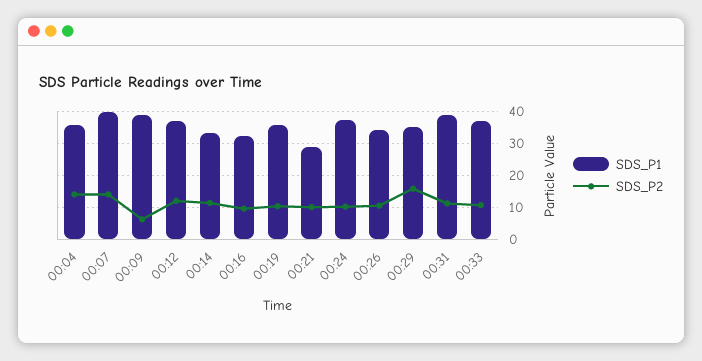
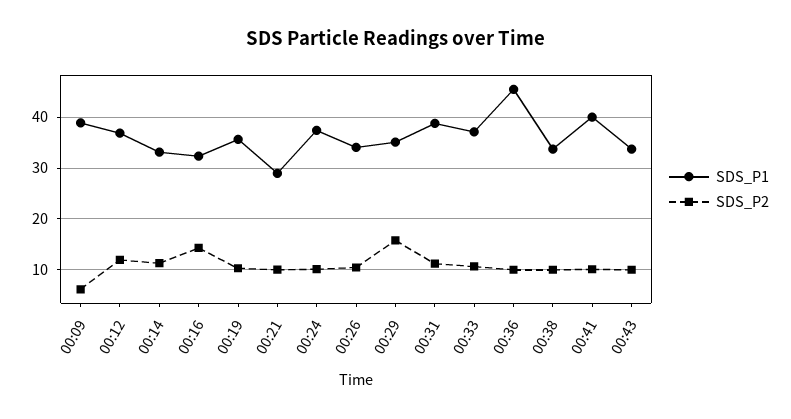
SDS_P1, 00:04: 36 -> none
SDS_P2, 00:04: 14 -> none
SDS_P1, 00:07: 40 -> none
SDS_P2, 00:07: 14 -> none
SDS_P2, 00:16: 10 -> 14
SDS_P1, 00:36: none -> 46
SDS_P2, 00:36: none -> 10
SDS_P1, 00:38: none -> 34
SDS_P2, 00:38: none -> 10
SDS_P1, 00:41: none -> 40
SDS_P2, 00:41: none -> 10
SDS_P1, 00:43: none -> 34
SDS_P2, 00:43: none -> 10

